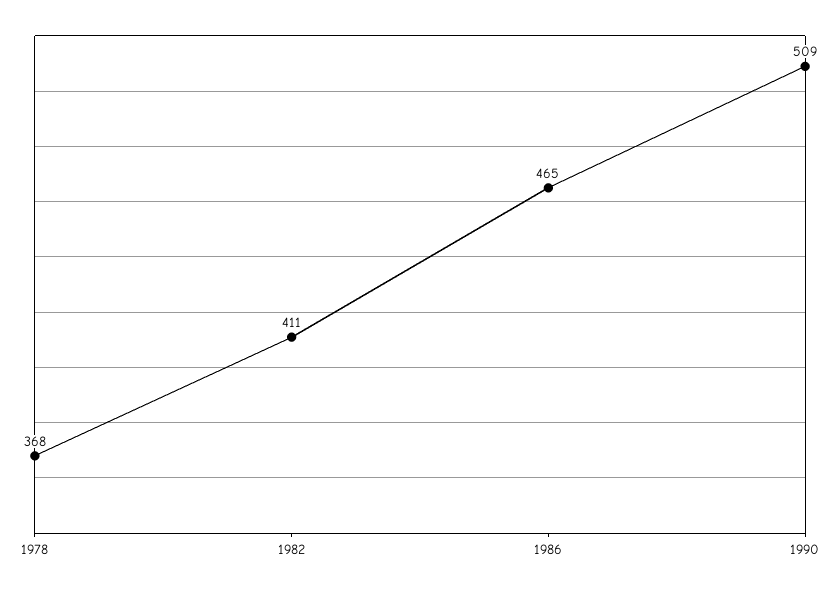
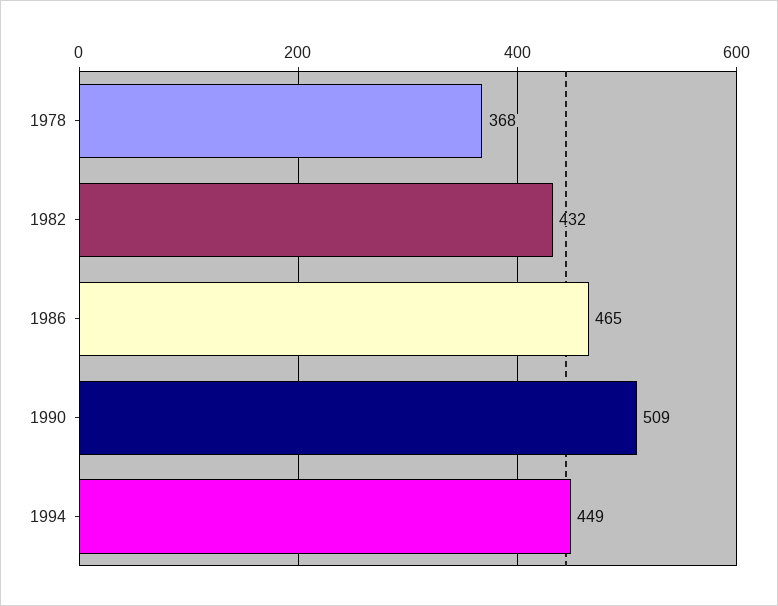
1982: 411 -> 432
1994: none -> 449

